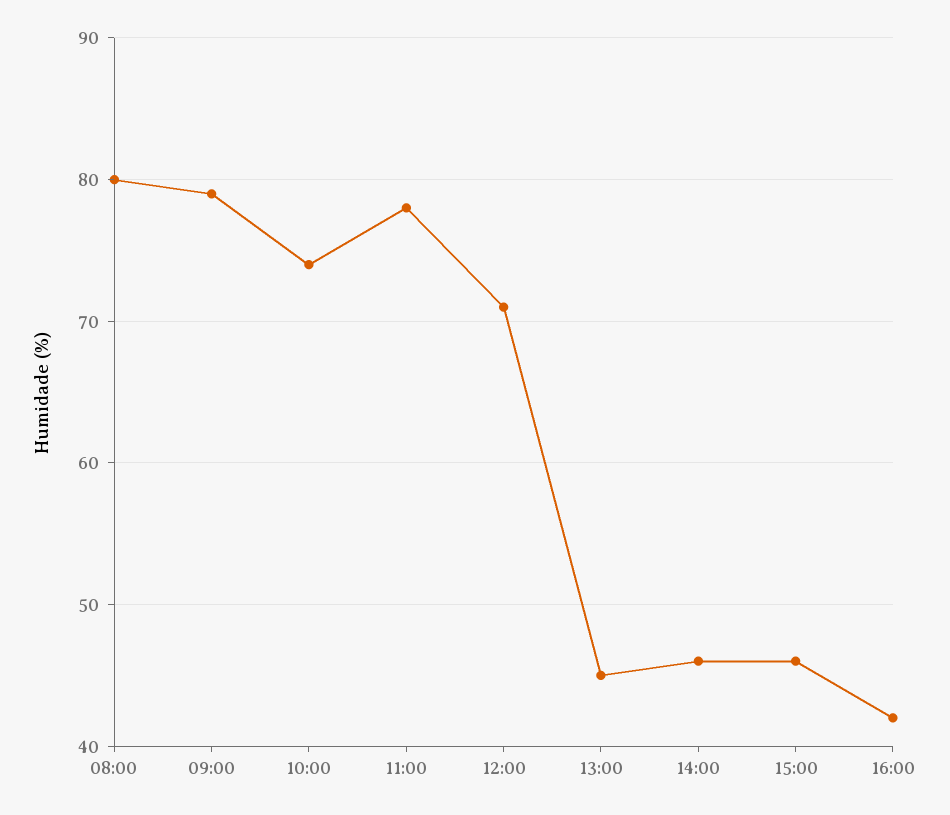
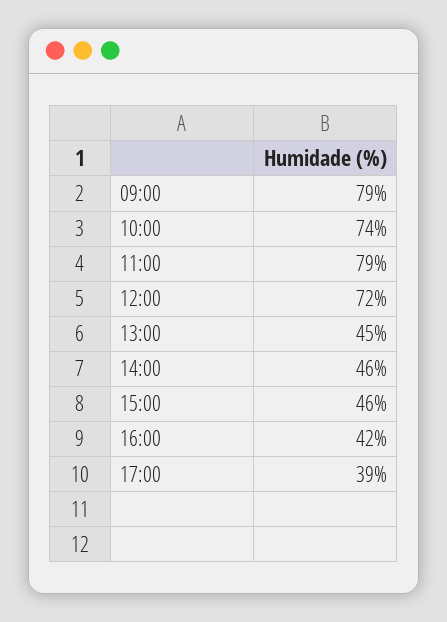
08:00: 80 -> none
11:00: 78 -> 79
12:00: 71 -> 72
17:00: none -> 39

